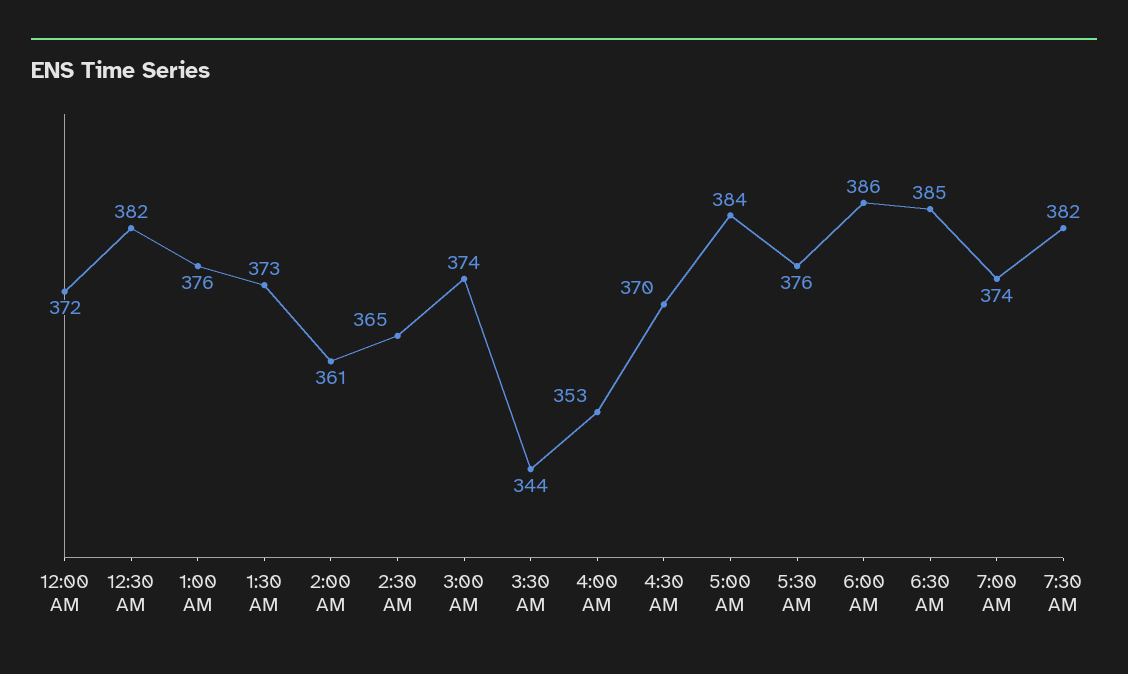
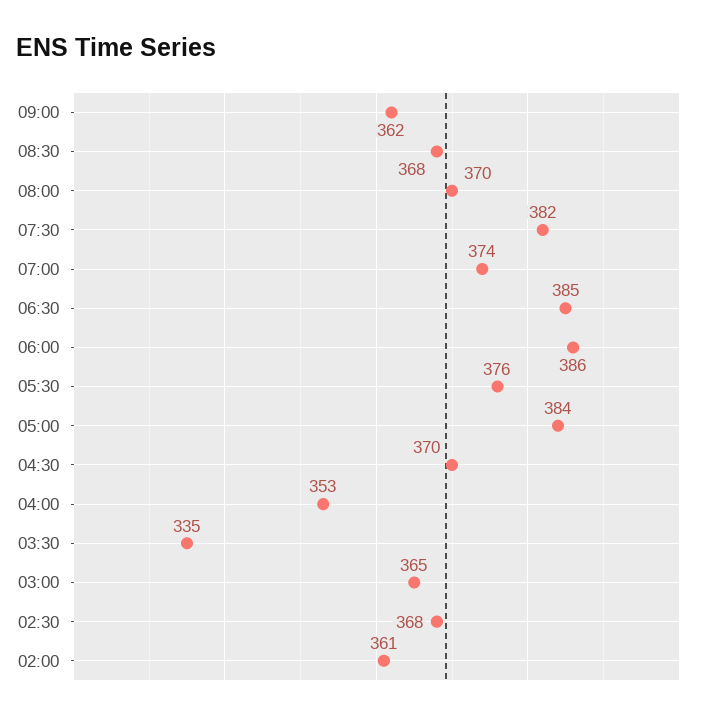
12:00 AM: 372 -> none
12:30 AM: 382 -> none
1:00 AM: 376 -> none
1:30 AM: 373 -> none
2:30 AM: 365 -> 368
3:00 AM: 374 -> 365
3:30 AM: 344 -> 335
09:00: none -> 362
08:30: none -> 368
08:00: none -> 370

